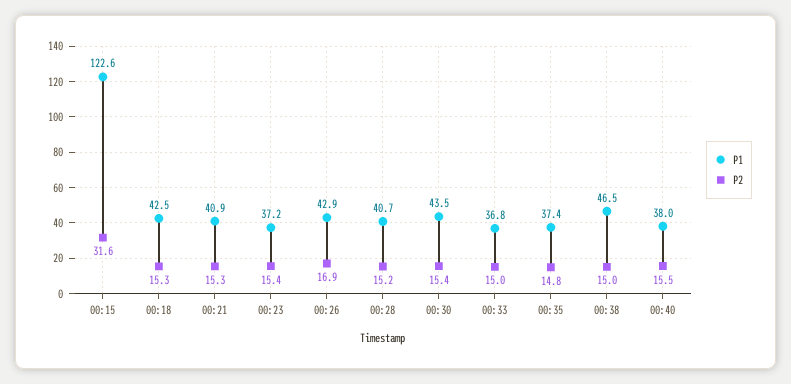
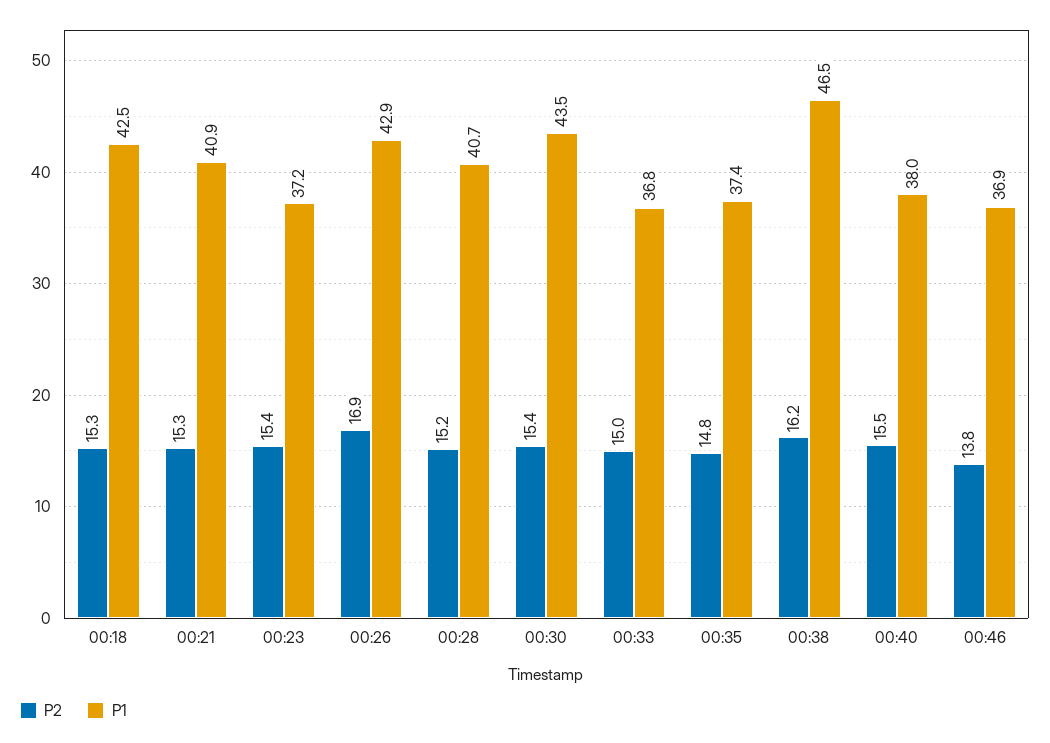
P1, 00:15: 122.6 -> none
P2, 00:15: 31.6 -> none
P2, 00:38: 15 -> 16.2
P2, 00:46: none -> 13.8
P1, 00:46: none -> 36.9

